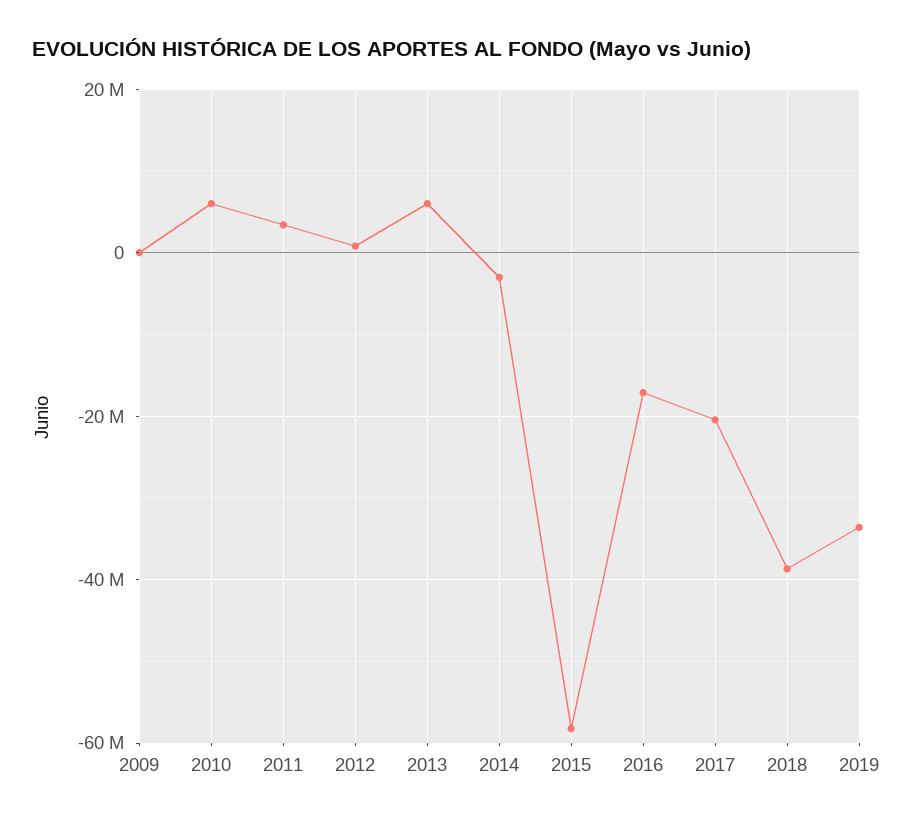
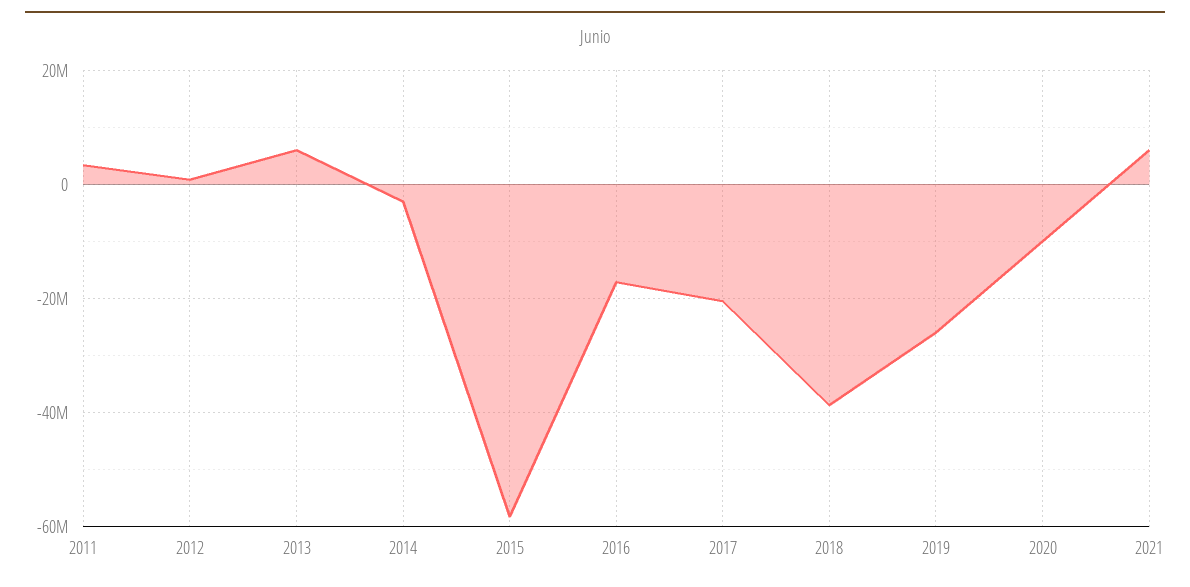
2009: 0 -> none
2010: 6000000 -> none
2019: -34000000 -> -26000000
2020: none -> -10000000
2021: none -> 6000000

